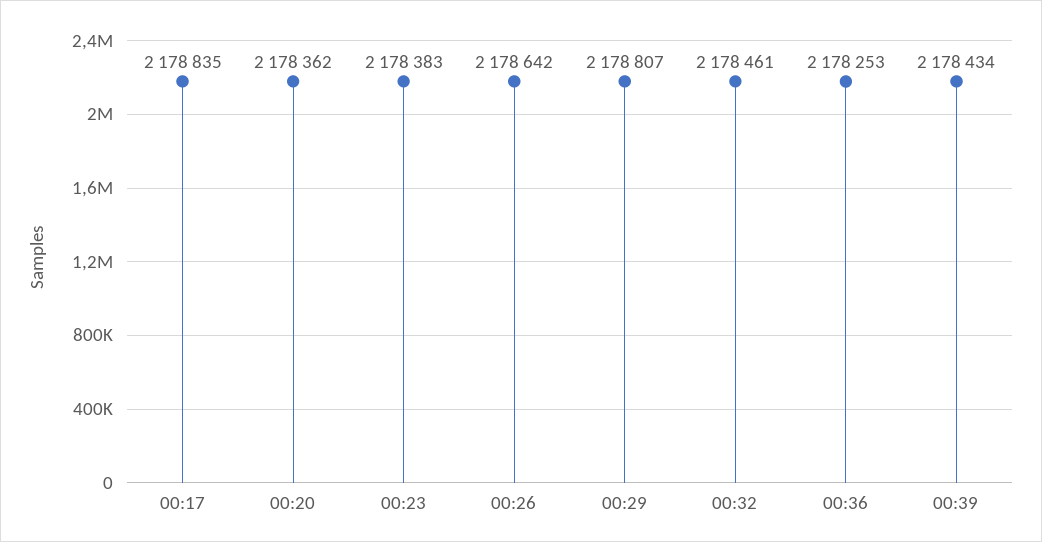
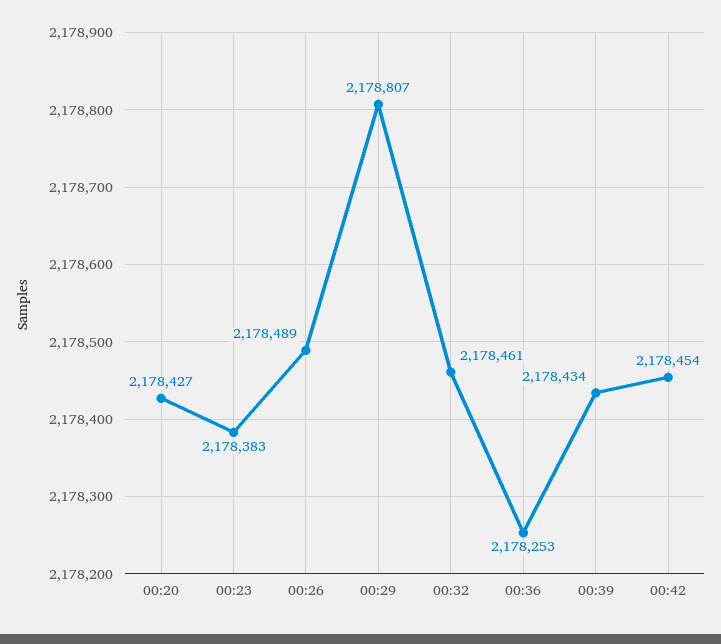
00:17: 2178835 -> none
00:20: 2178362 -> 2178427
00:26: 2178642 -> 2178489
00:42: none -> 2178454

